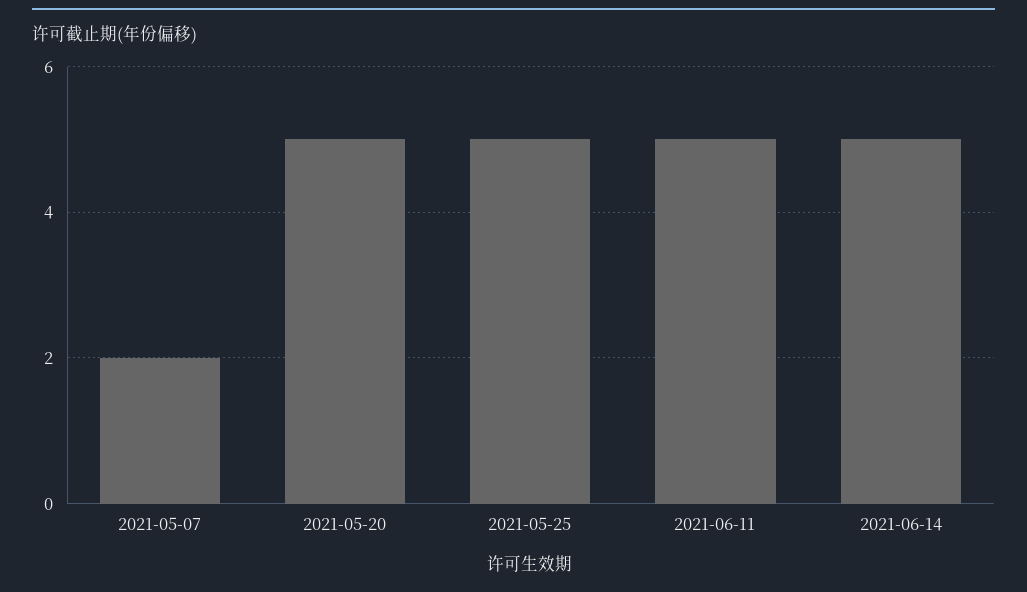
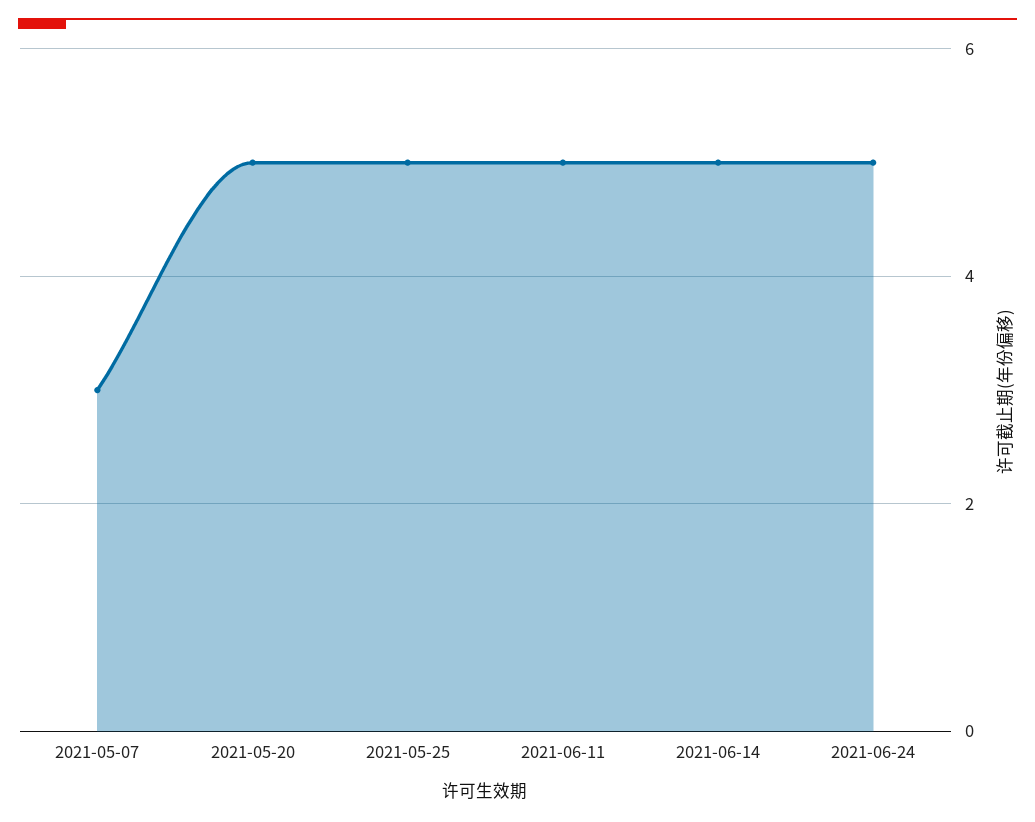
2021-05-07: 2 -> 3
2021-06-24: none -> 5

